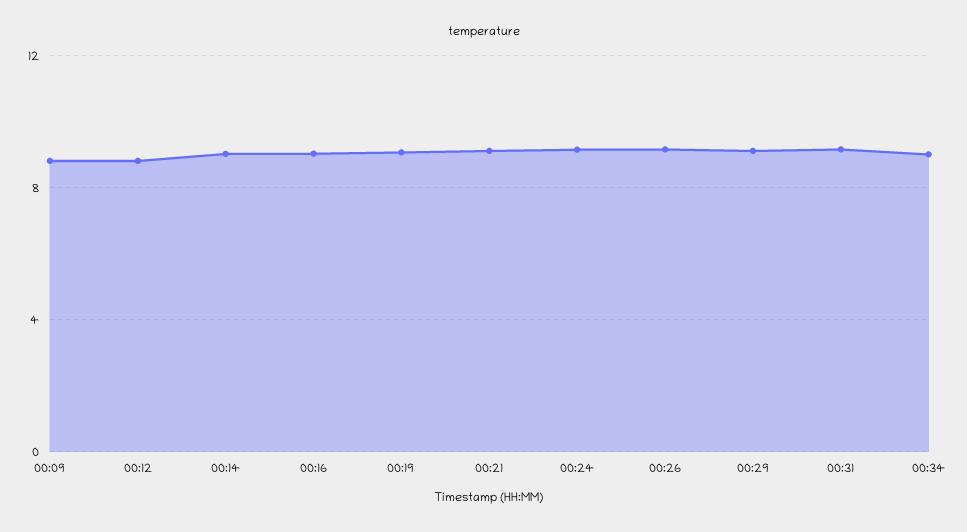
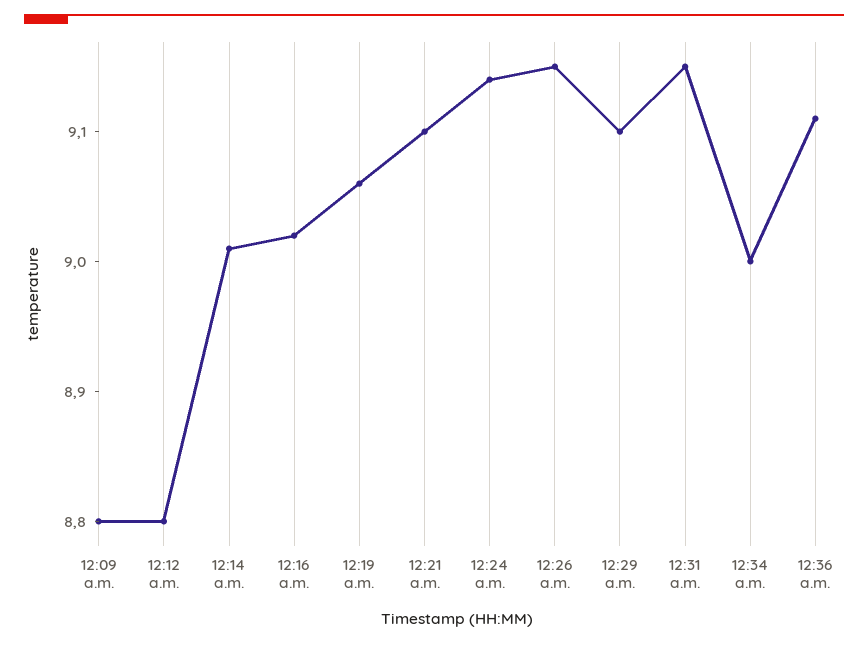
12:36 a.m.: none -> 9.11

